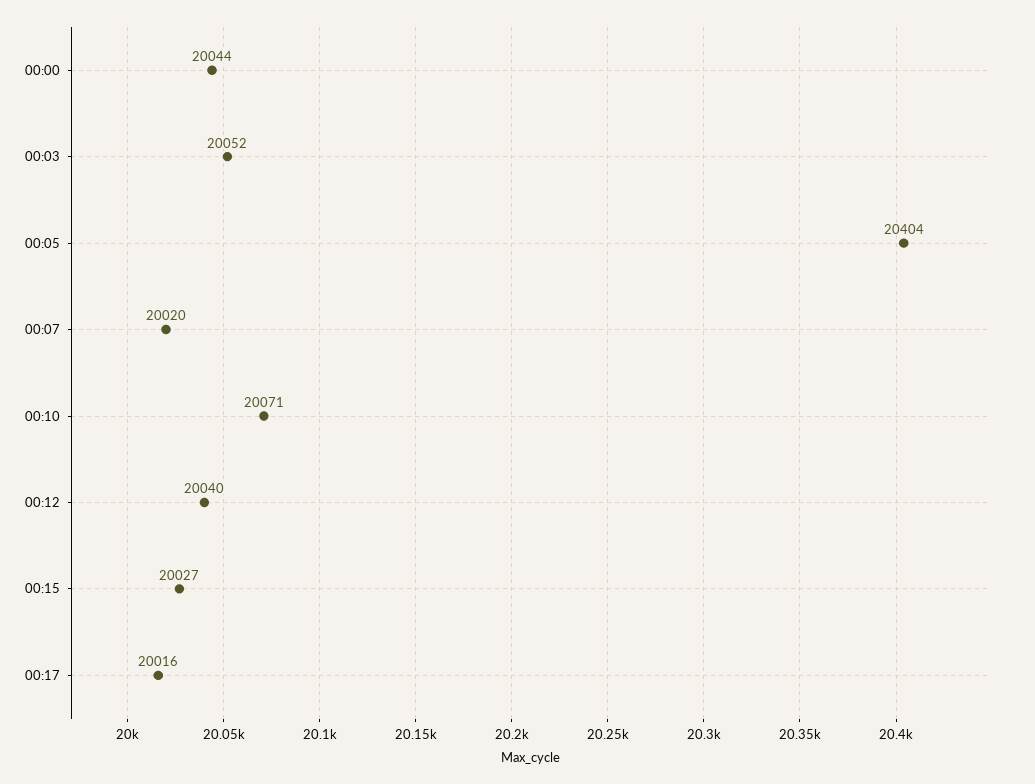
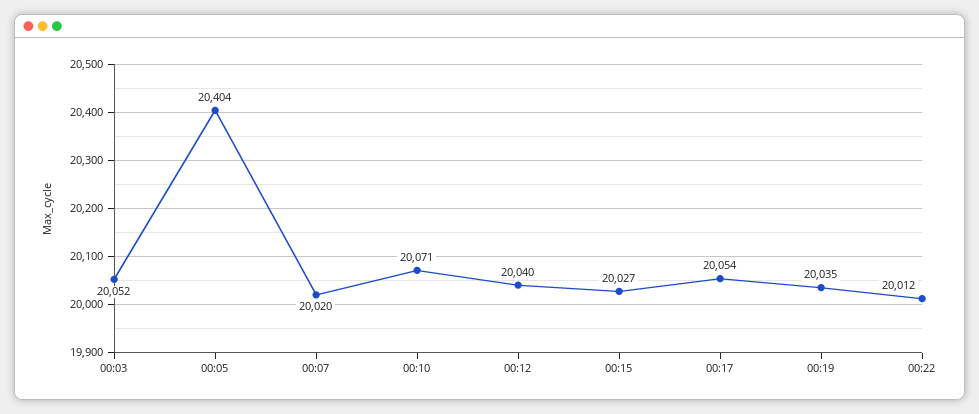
00:00: 20044 -> none
00:17: 20016 -> 20054
00:19: none -> 20035
00:22: none -> 20012

